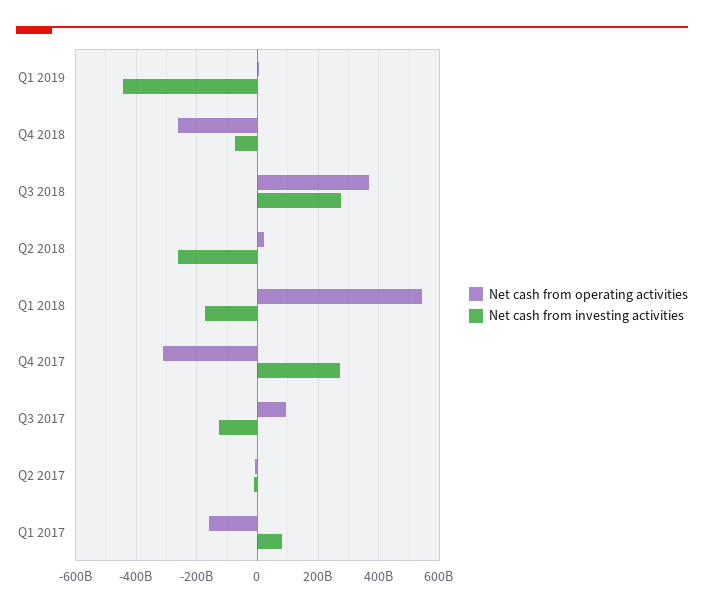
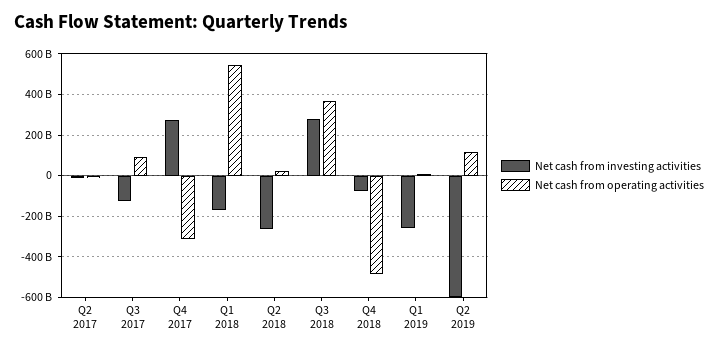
Net cash from investing activities, Q1 2019: -440000000000 -> -250000000000
Net cash from operating activities, Q4 2018: -260000000000 -> -500000000000
Net cash from operating activities, Q1 2017: -160000000000 -> none
Net cash from investing activities, Q1 2017: 80000000000 -> none
Net cash from investing activities, Q2 2019: none -> -600000000000
Net cash from operating activities, Q2 2019: none -> 100000000000

